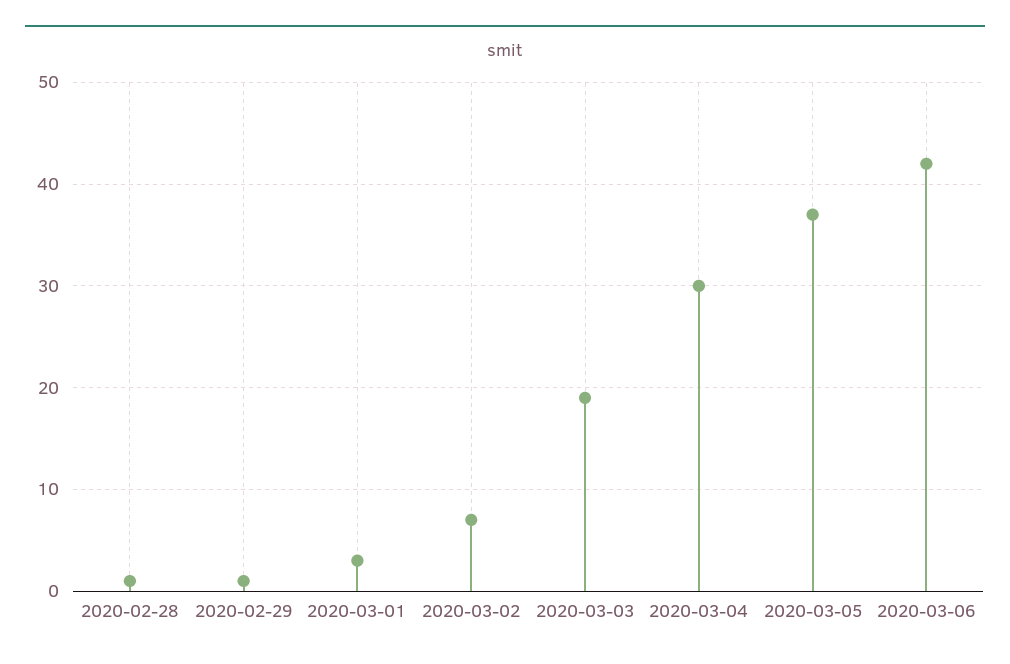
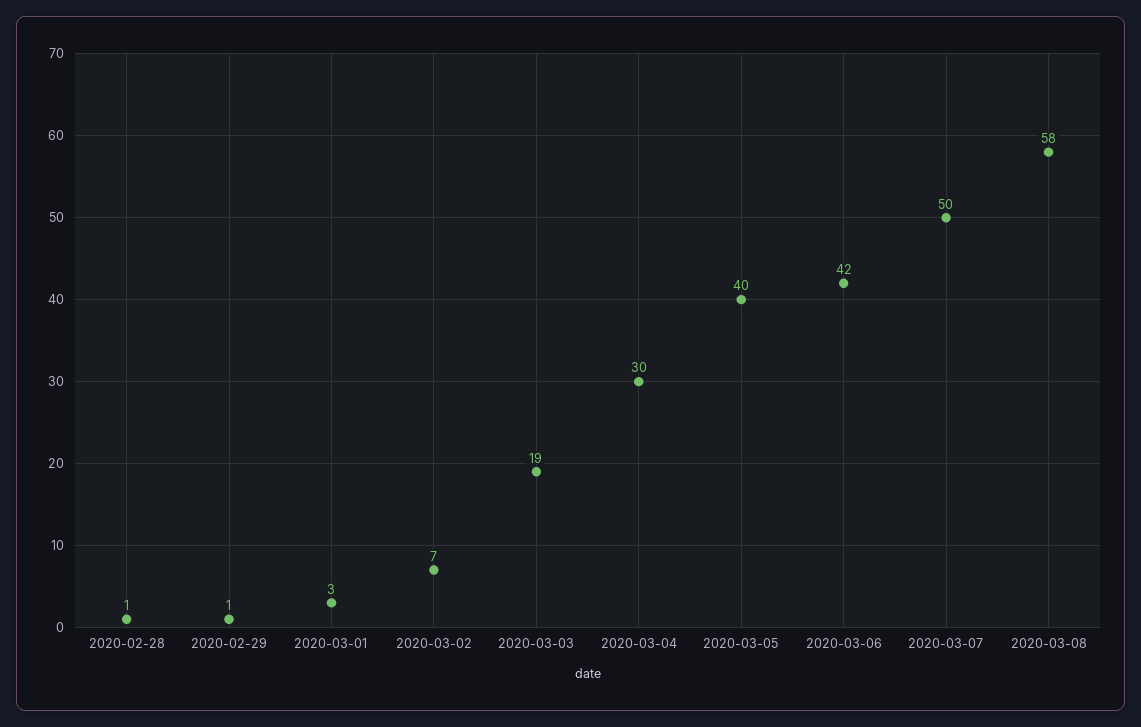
2020-03-05: 37 -> 40
2020-03-07: none -> 50
2020-03-08: none -> 58

